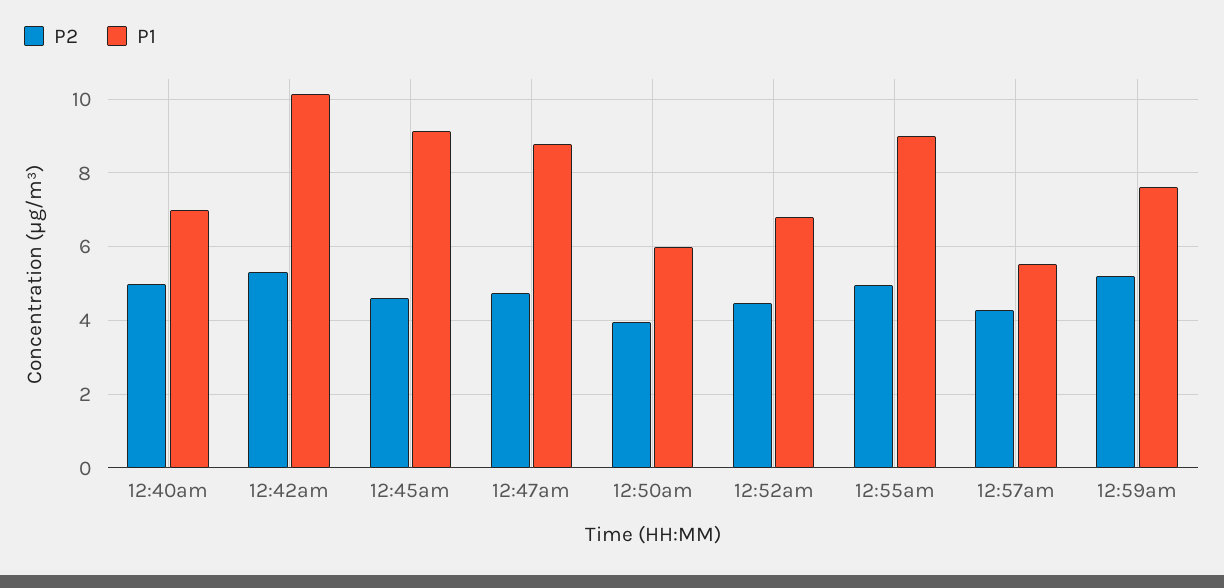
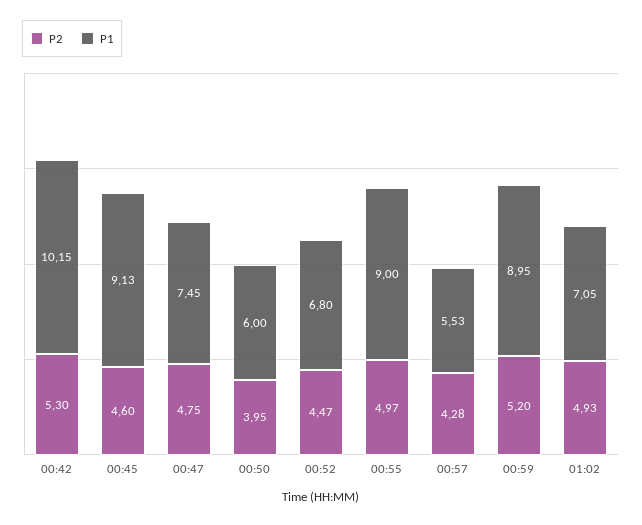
P2, 12:40am: 5 -> none
P1, 12:40am: 7 -> none
P1, 12:47am: 8.8 -> 7.45
P1, 12:59am: 7.6 -> 8.95
P2, 01:02: none -> 4.93
P1, 01:02: none -> 7.05

